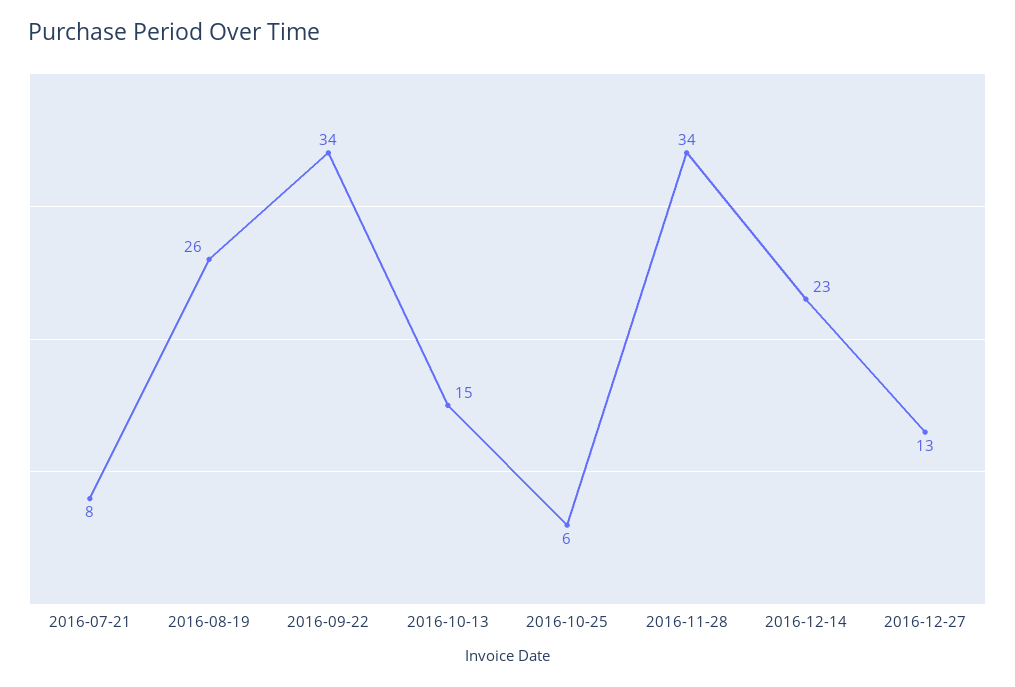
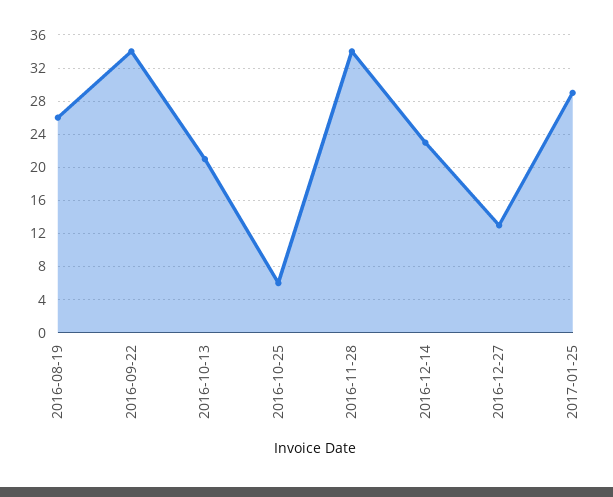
2016-07-21: 8 -> none
2016-10-13: 15 -> 21
2017-01-25: none -> 29

